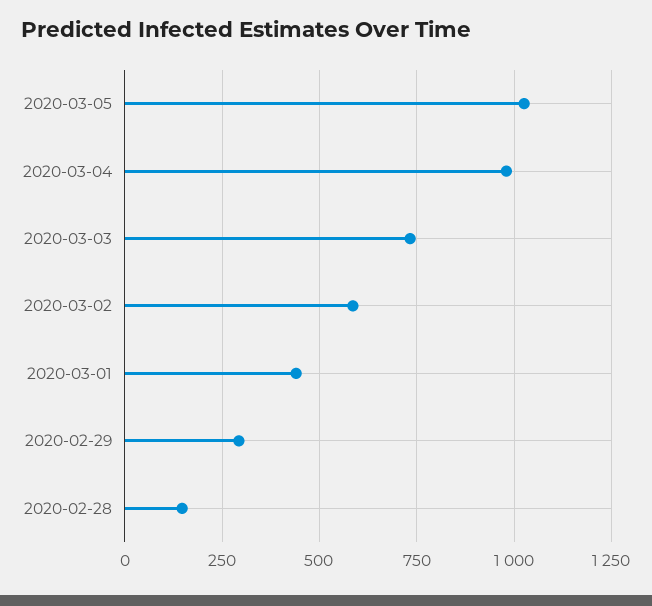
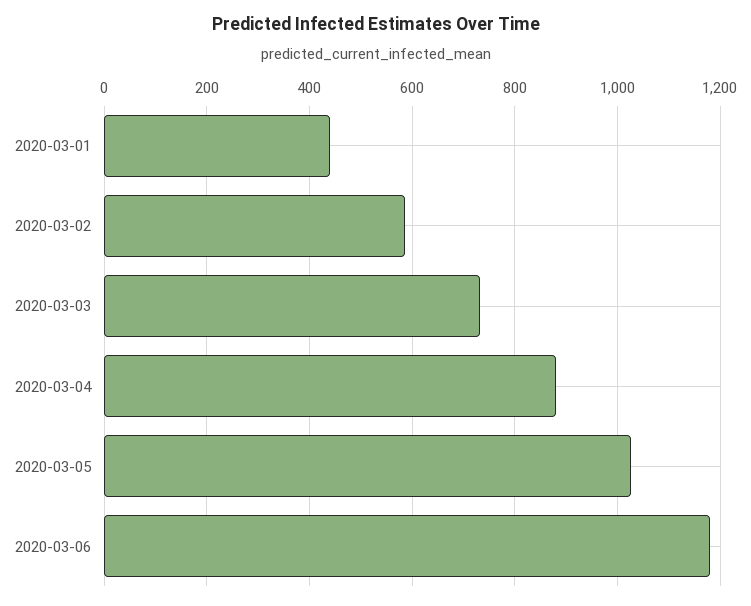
2020-03-04: 975 -> 880
2020-02-29: 300 -> none
2020-02-28: 150 -> none
2020-03-06: none -> 1180

